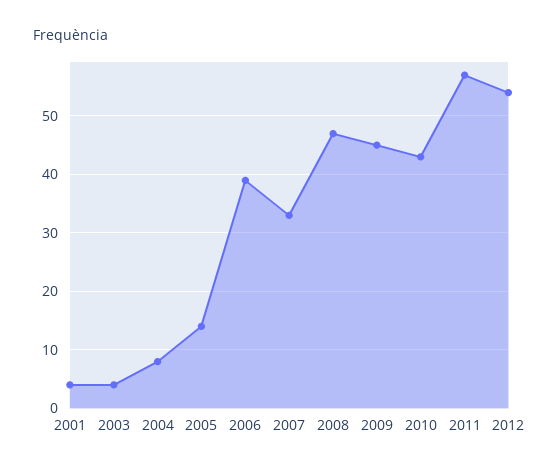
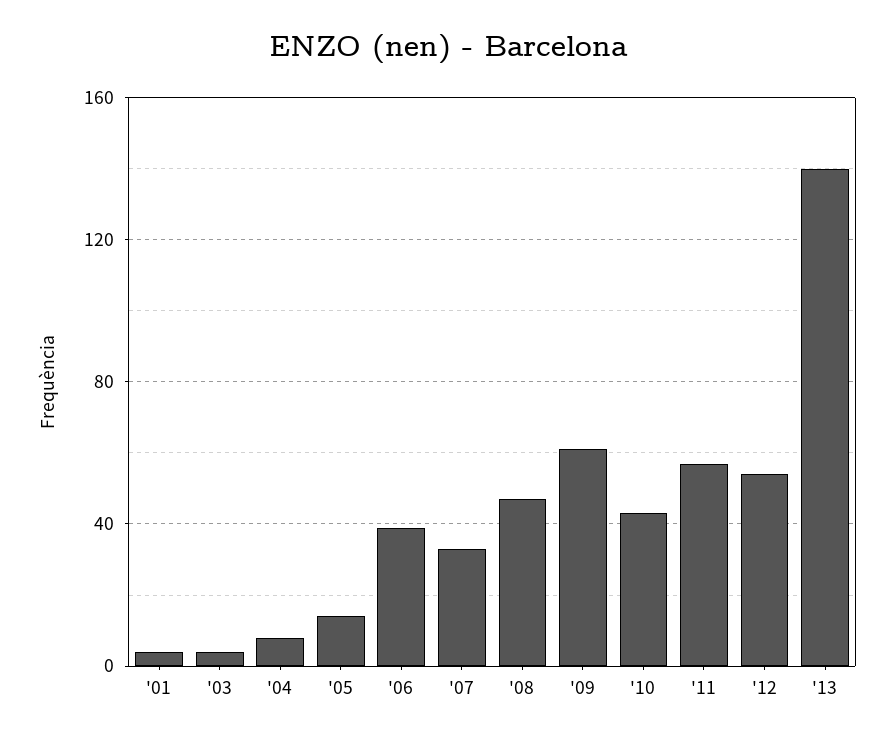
2009: 45 -> 60
'13: none -> 140

